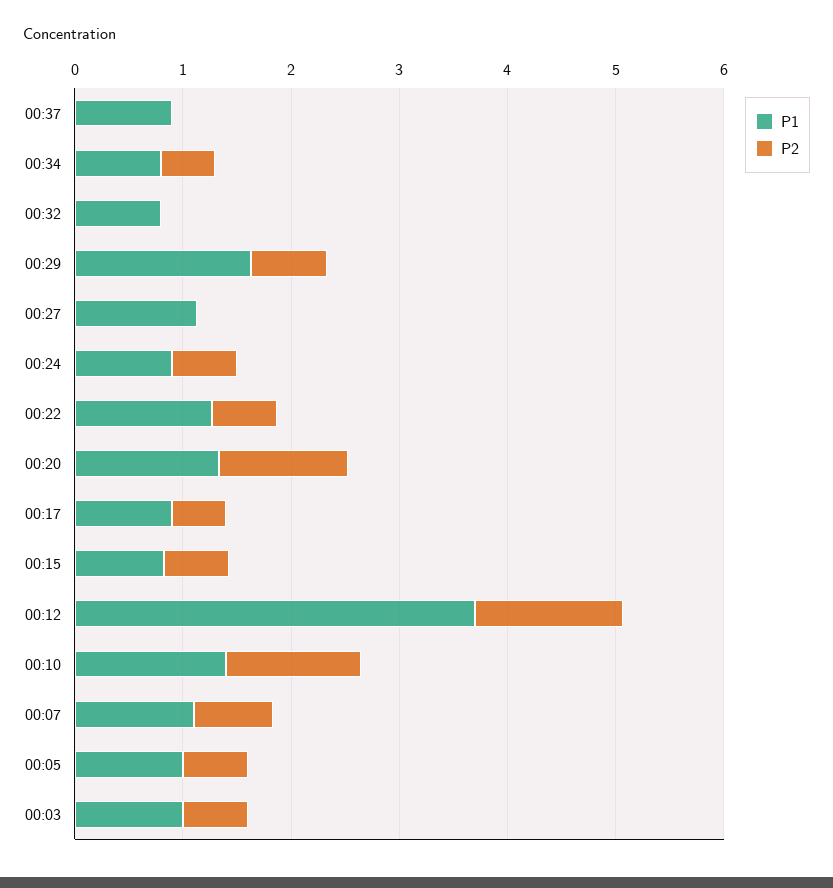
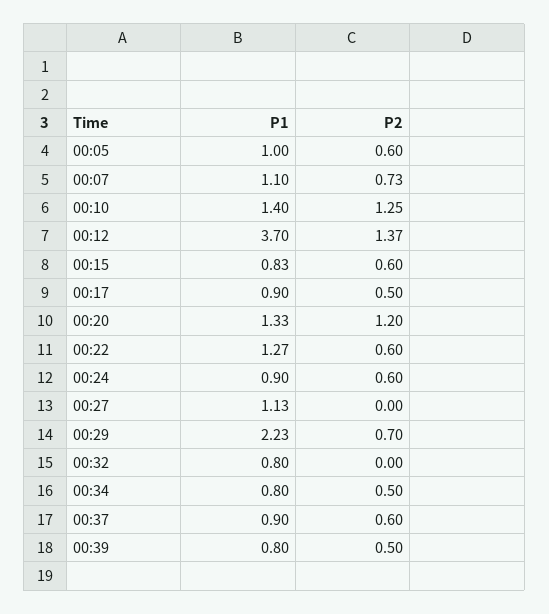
P2, 00:37: 0 -> 0.6
P1, 00:29: 1.6 -> 2.23
P1, 00:03: 1 -> none
P2, 00:03: 0.6 -> none
P1, 00:39: none -> 0.8
P2, 00:39: none -> 0.5

